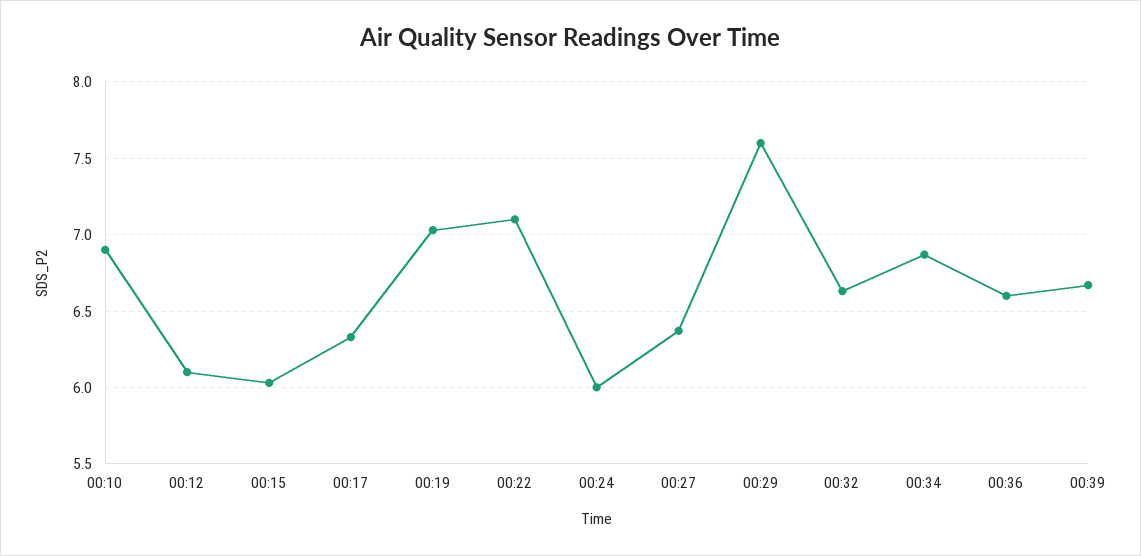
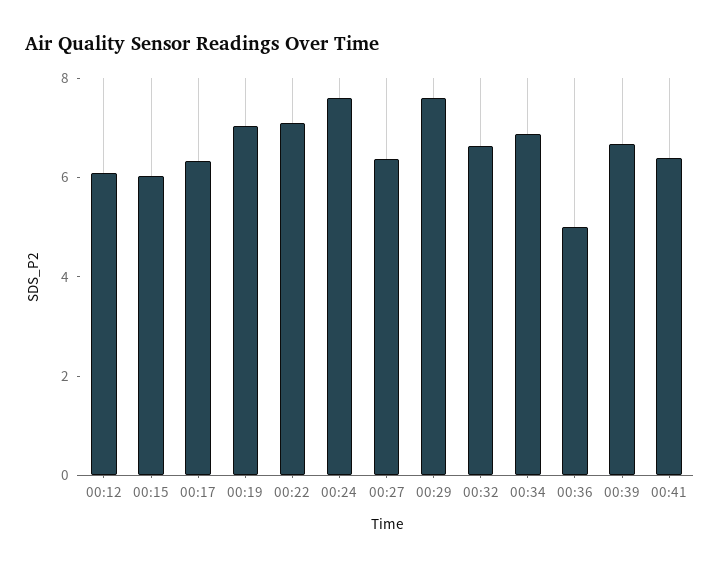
00:10: 6.9 -> none
00:24: 6 -> 7.5
00:36: 6.6 -> 5
00:41: none -> 6.5

